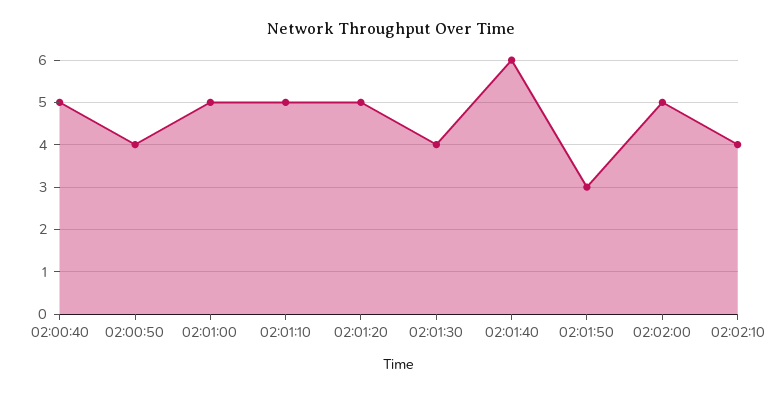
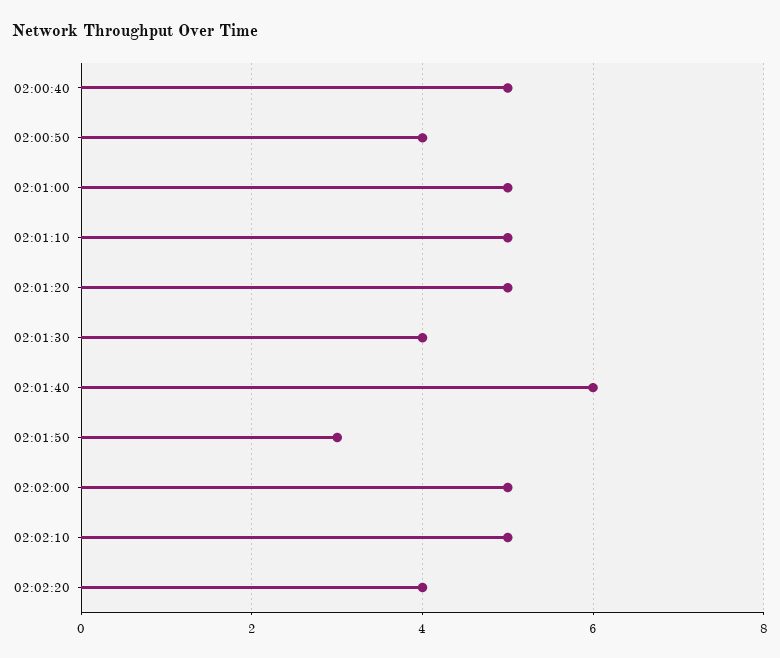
02:02:10: 4 -> 5
02:02:20: none -> 4

